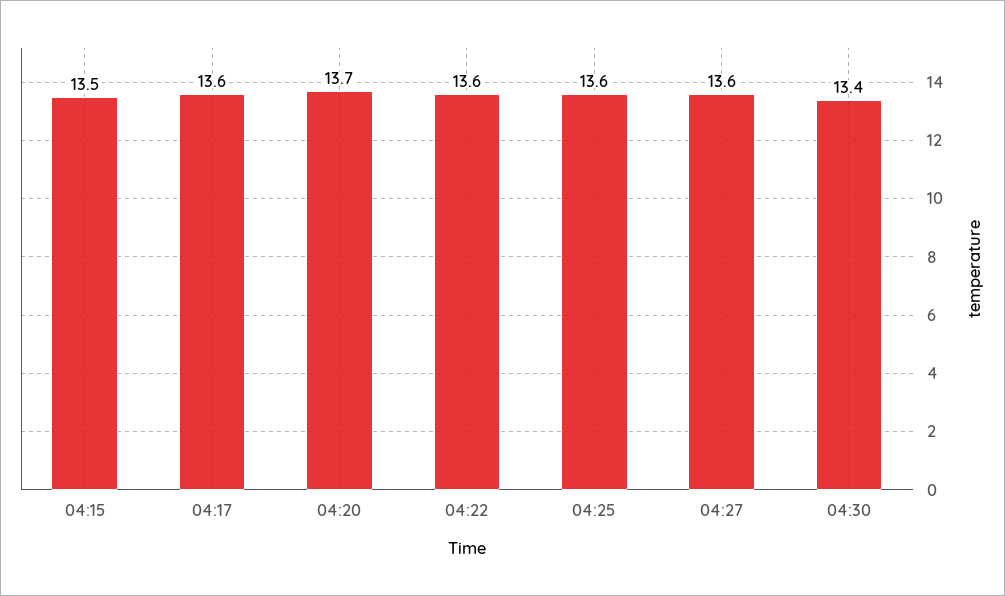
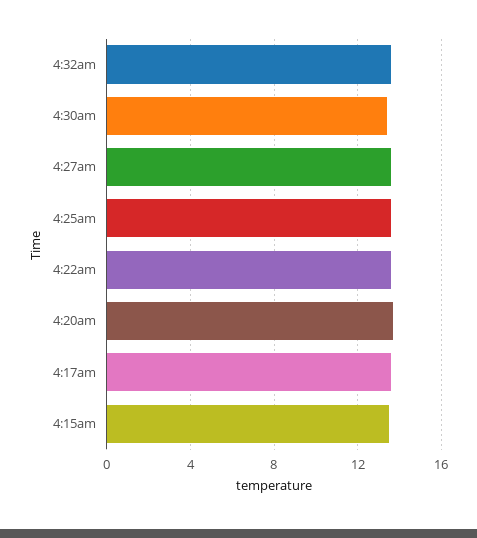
4:32am: none -> 13.5

